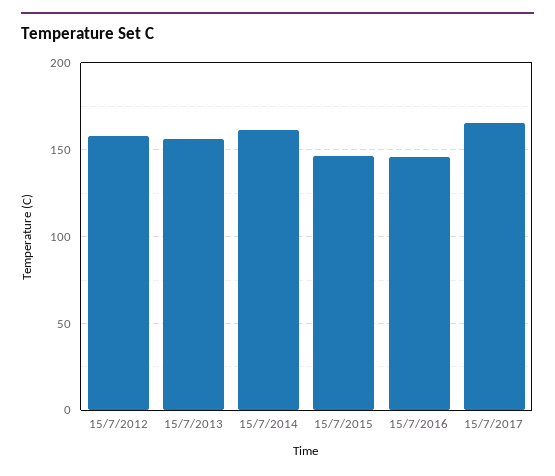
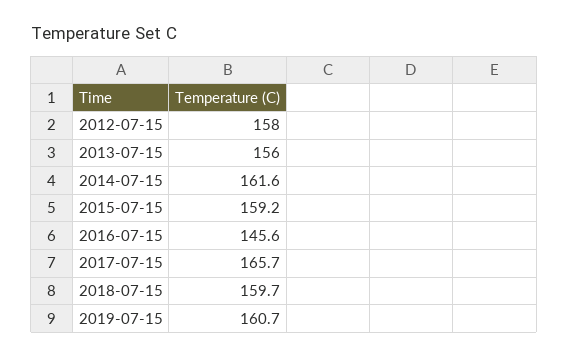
15/7/2015: 145 -> 159.2
2018-07-15: none -> 159.7
2019-07-15: none -> 160.7

